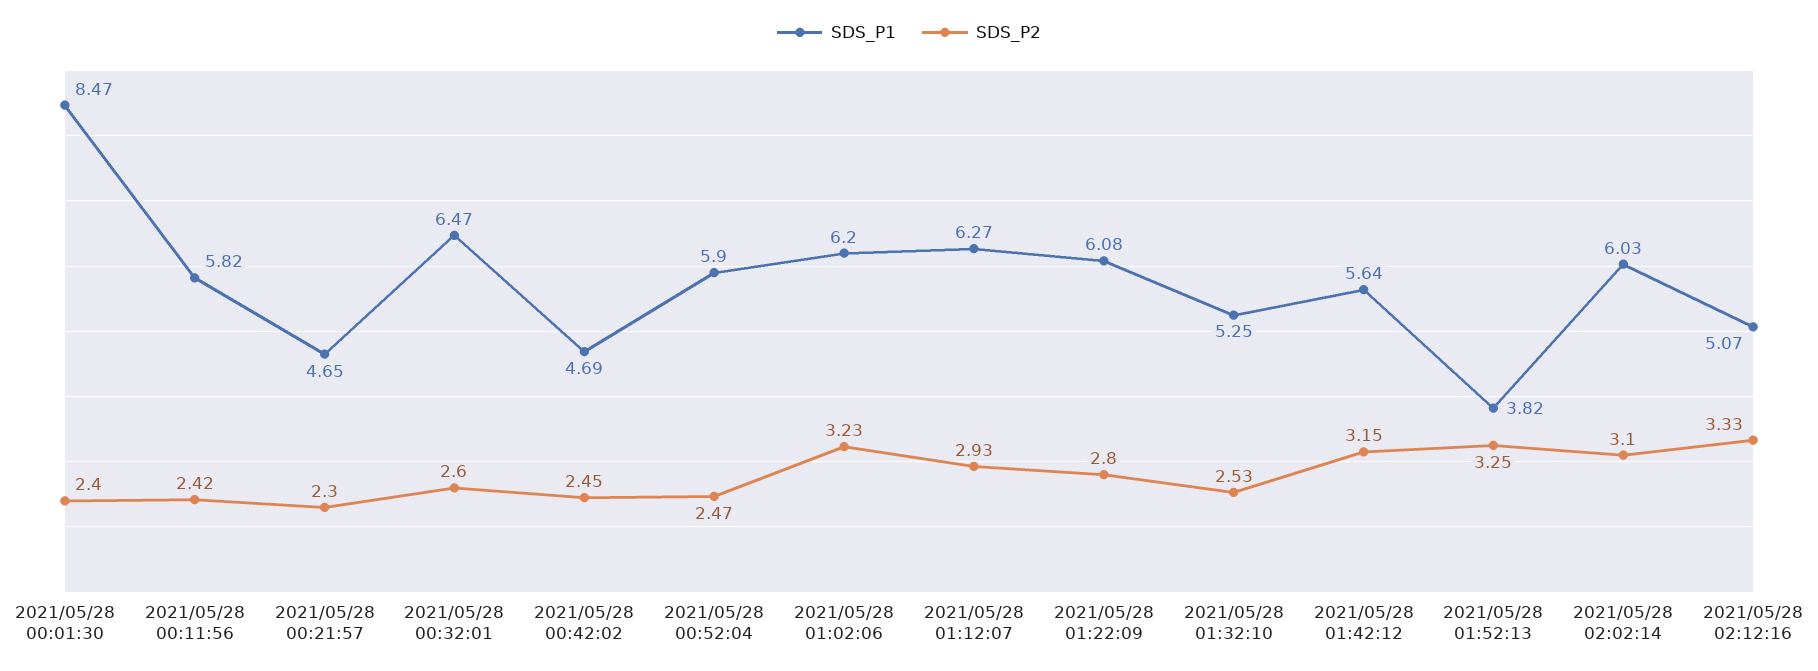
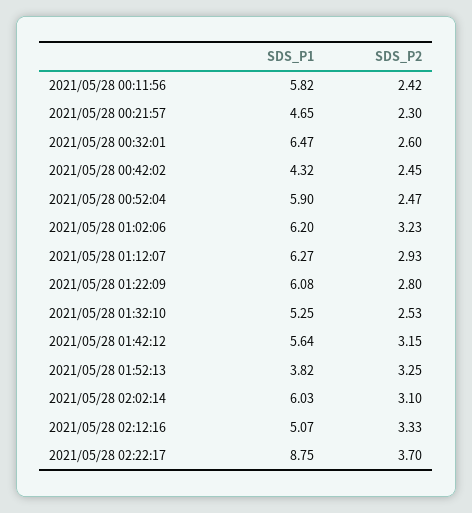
SDS_P1, 2021/05/28 00:01:30: 8.47 -> none
SDS_P2, 2021/05/28 00:01:30: 2.4 -> none
SDS_P1, 2021/05/28 00:42:02: 4.69 -> 4.32
SDS_P1, 2021/05/28 02:22:17: none -> 8.75
SDS_P2, 2021/05/28 02:22:17: none -> 3.7

